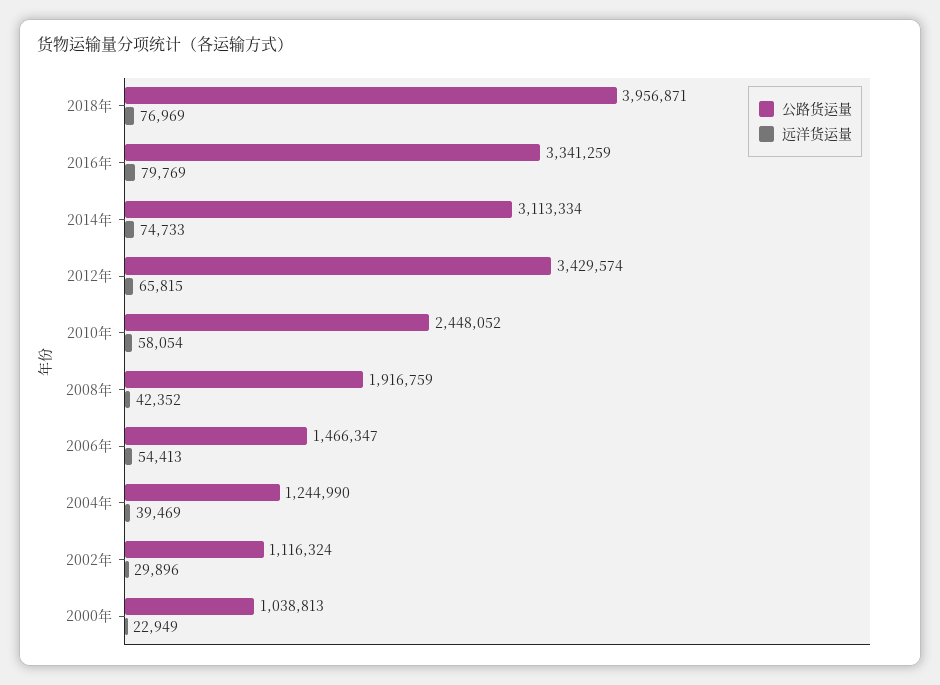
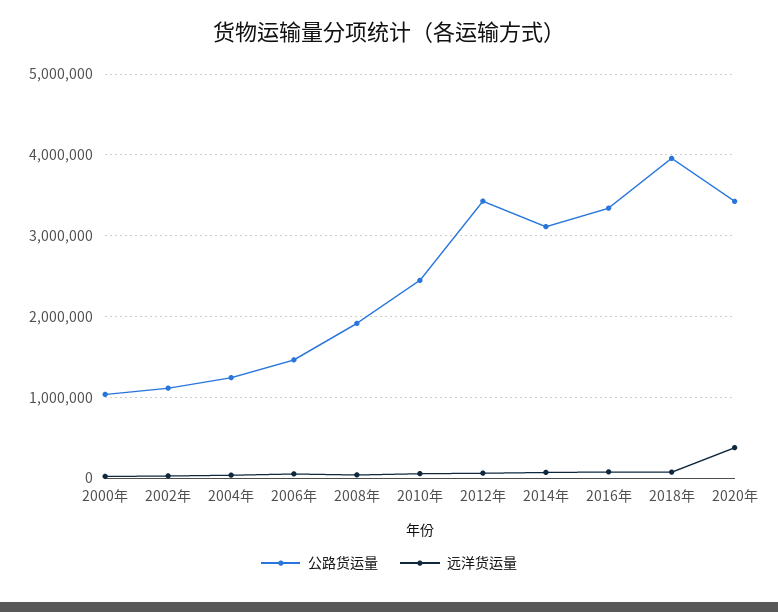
公路货运量, 2020年: none -> 3400000
远洋货运量, 2020年: none -> 400000

